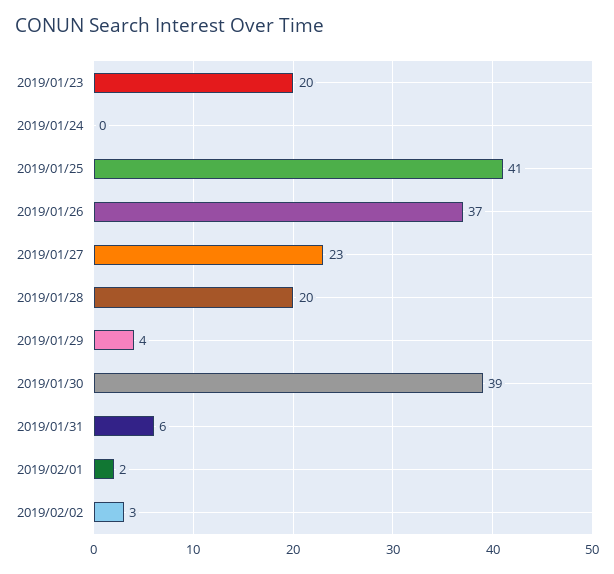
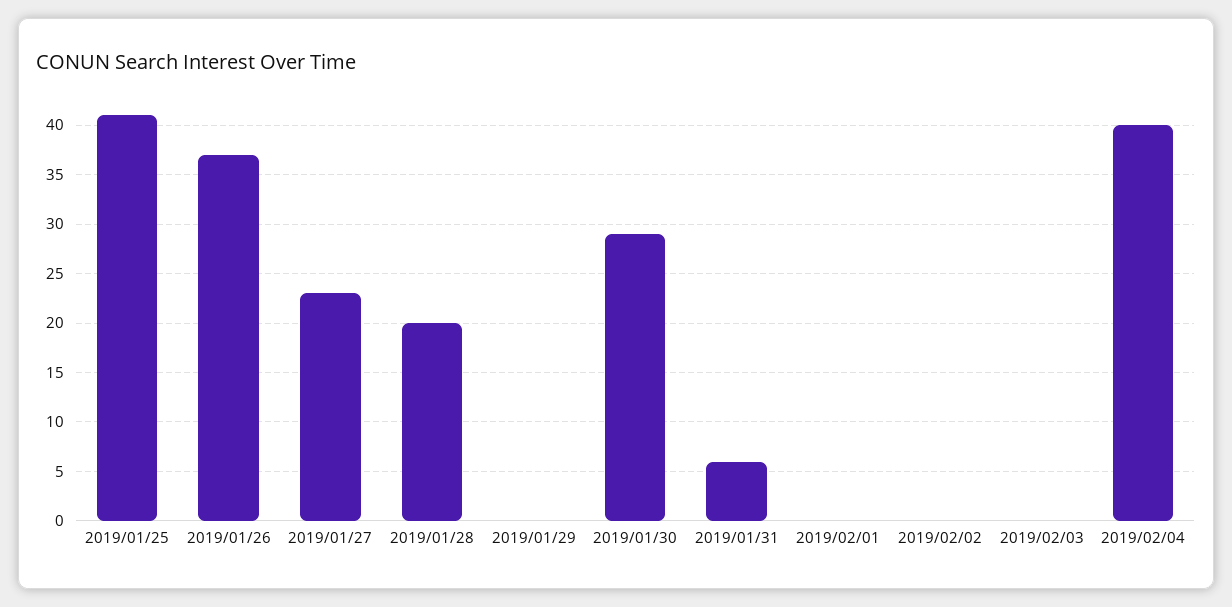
2019/01/23: 20 -> none
2019/01/24: 0 -> none
2019/01/29: 4 -> 0
2019/01/30: 39 -> 29
2019/02/01: 2 -> 0
2019/02/02: 3 -> 0
2019/02/03: none -> 0
2019/02/04: none -> 40

